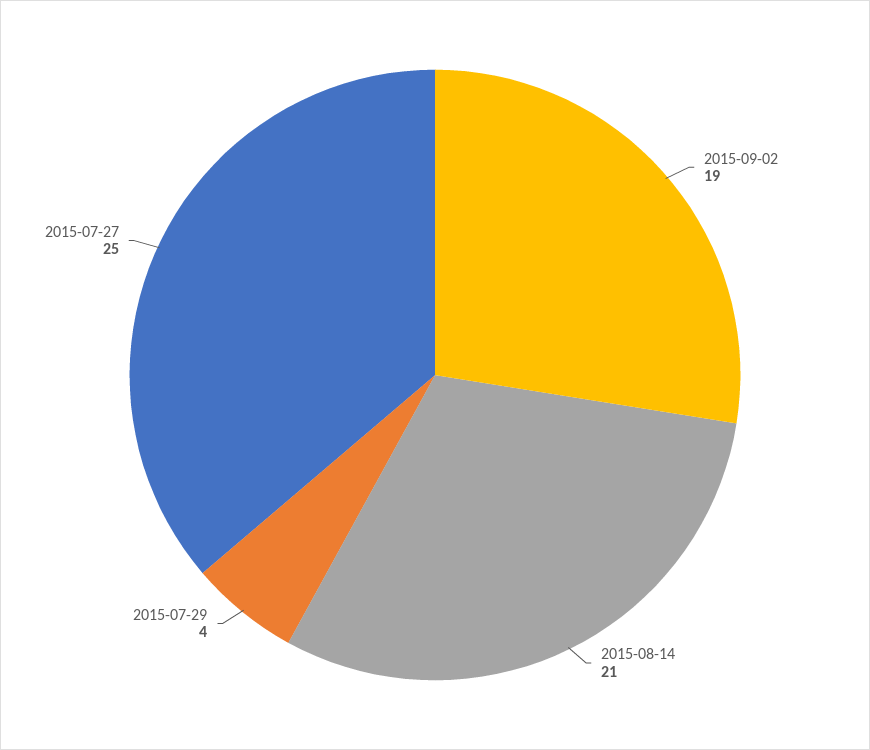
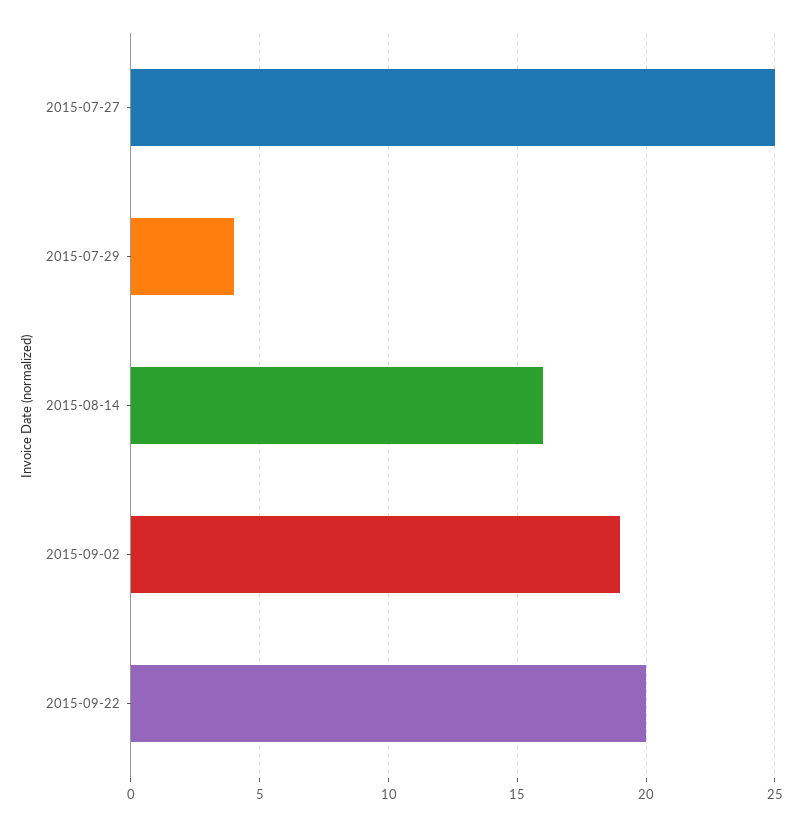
2015-08-14: 21 -> 16
2015-09-22: none -> 20

